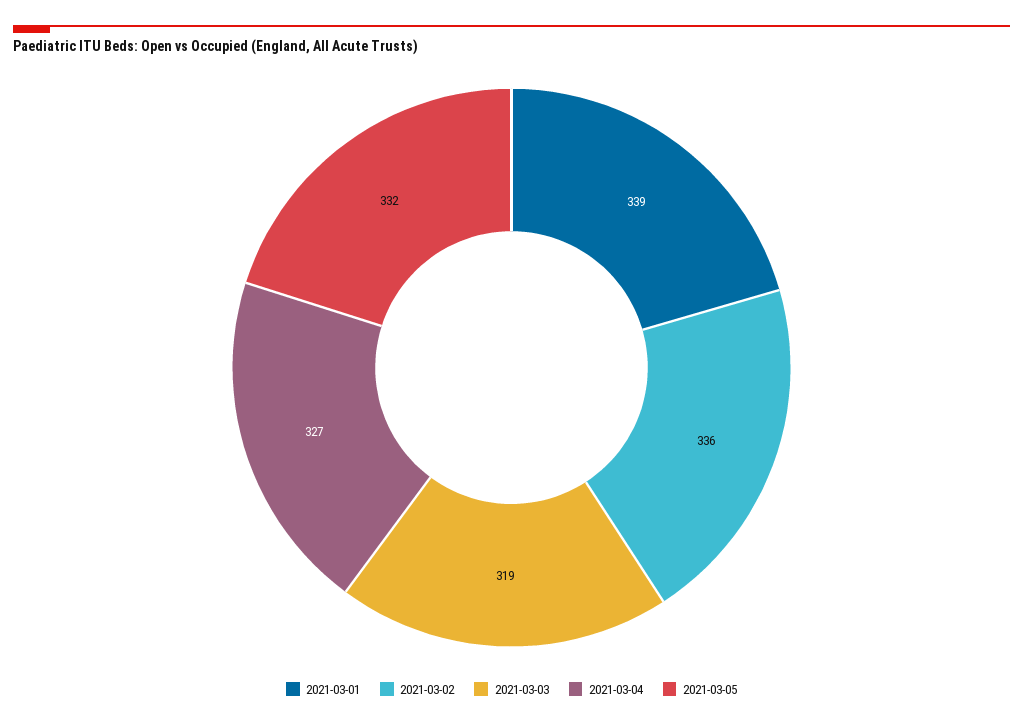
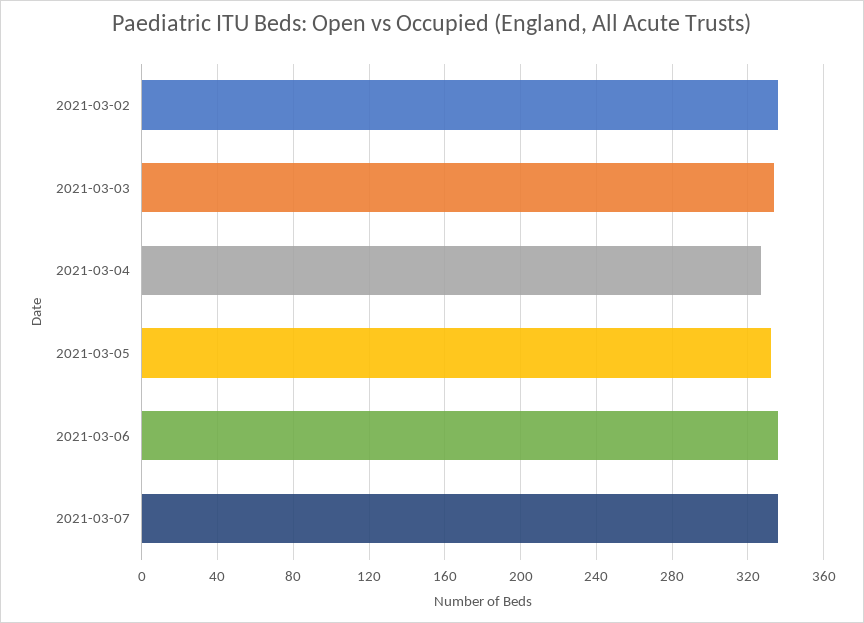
2021-03-01: 339 -> none
2021-03-03: 319 -> 335
2021-03-06: none -> 335
2021-03-07: none -> 335

